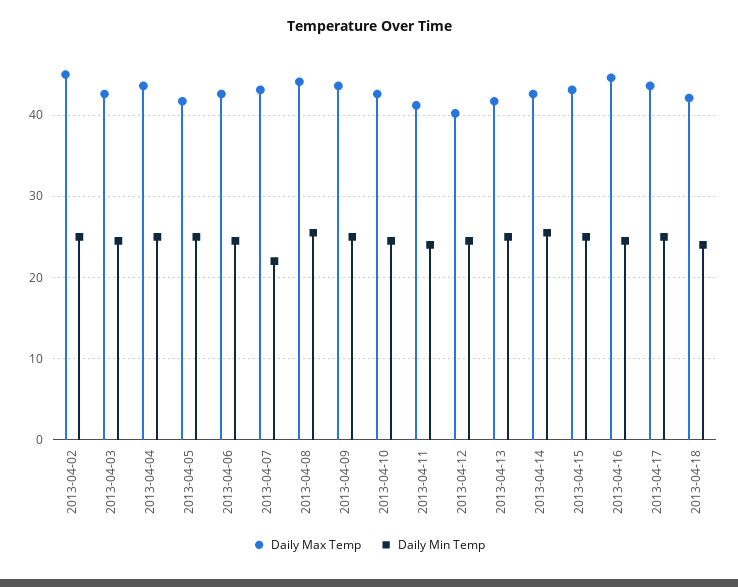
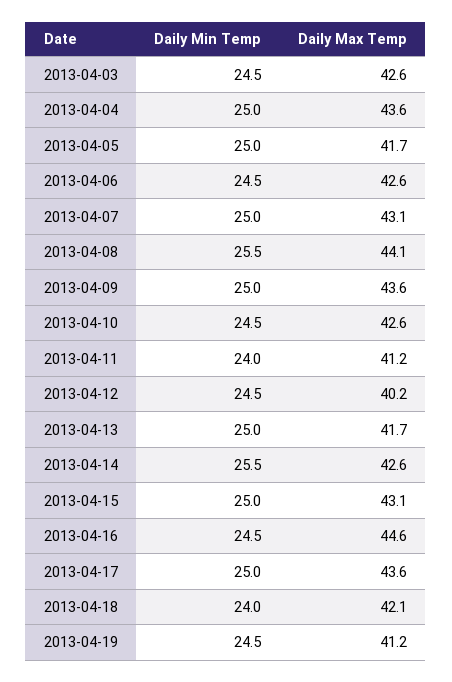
Daily Max Temp, 2013-04-02: 45 -> none
Daily Min Temp, 2013-04-02: 25 -> none
Daily Min Temp, 2013-04-07: 22 -> 25
Daily Min Temp, 2013-04-19: none -> 24.5
Daily Max Temp, 2013-04-19: none -> 41.2

